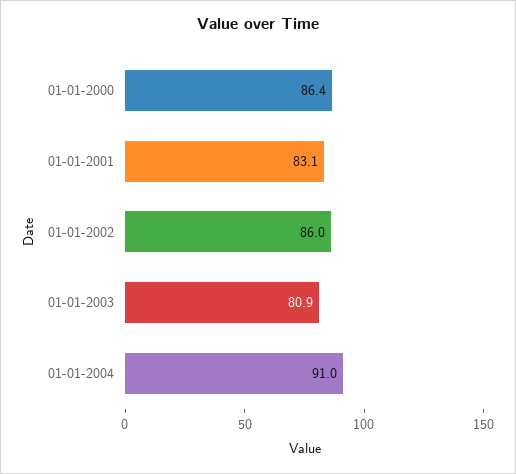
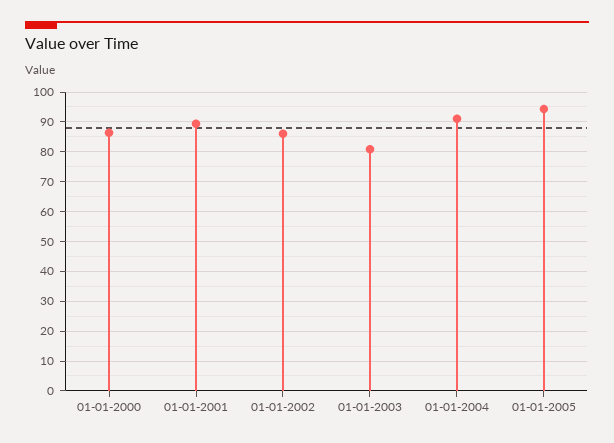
01-01-2001: 83.1 -> 90
01-01-2005: none -> 95

